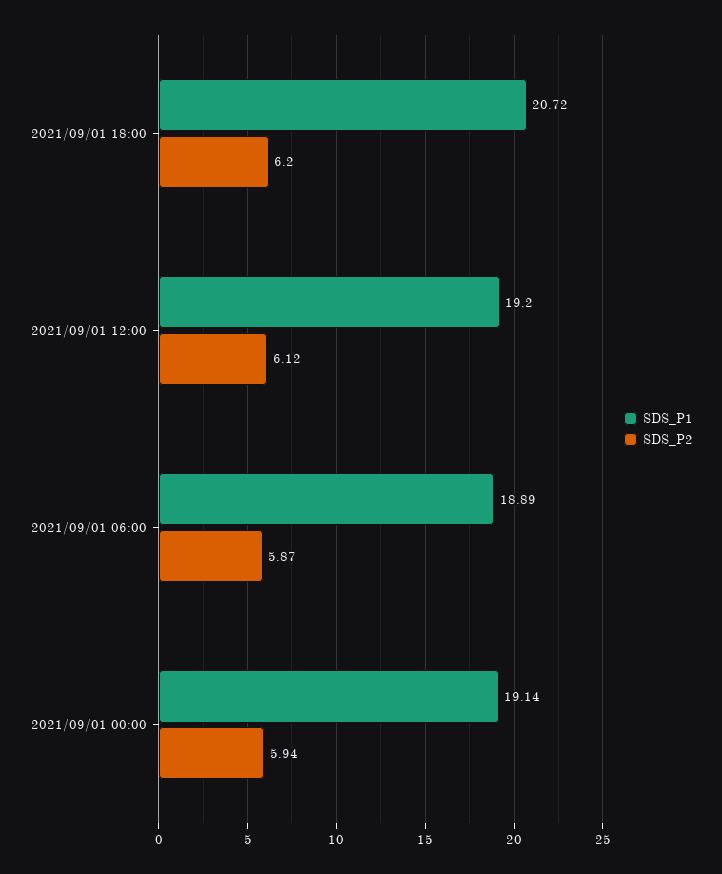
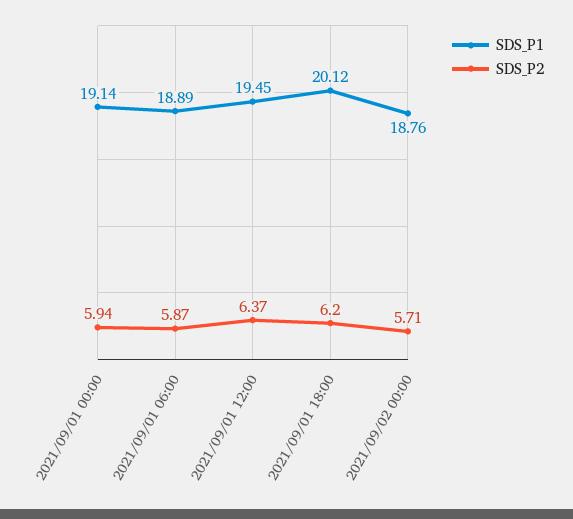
SDS_P1, 2021/09/01 18:00: 20.72 -> 20.12
SDS_P1, 2021/09/01 12:00: 19.2 -> 19.45
SDS_P2, 2021/09/01 12:00: 6.12 -> 6.37
SDS_P1, 2021/09/02 00:00: none -> 18.76
SDS_P2, 2021/09/02 00:00: none -> 5.71

